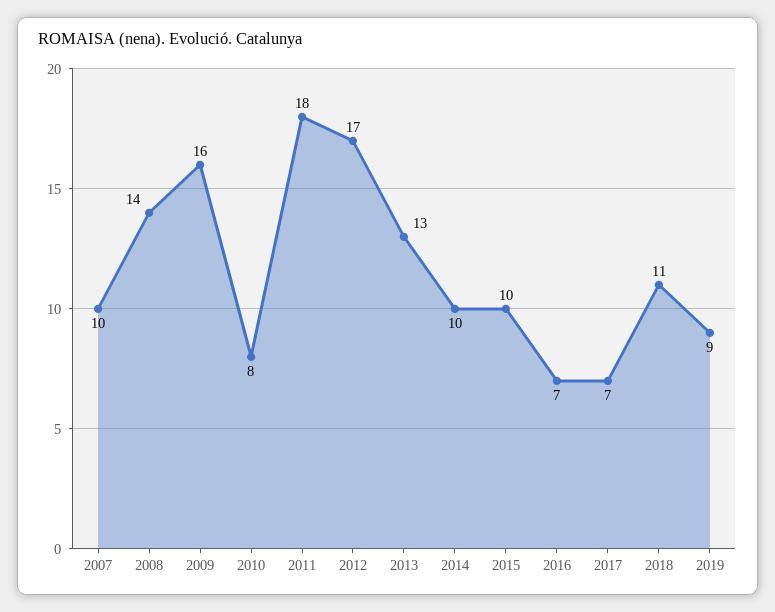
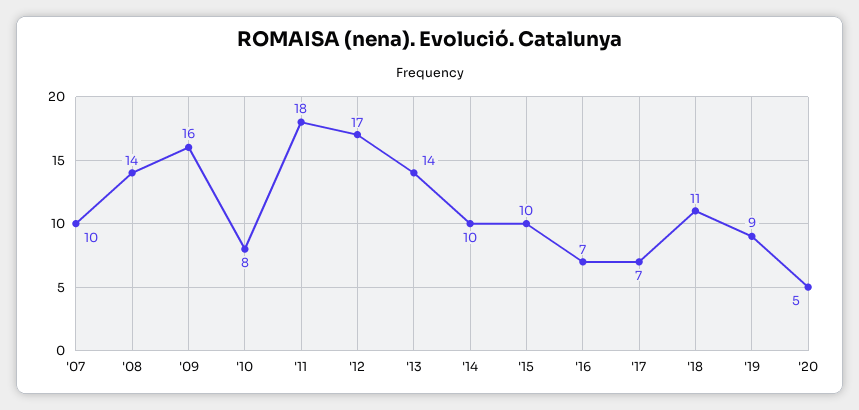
2013: 13 -> 14
'20: none -> 5

